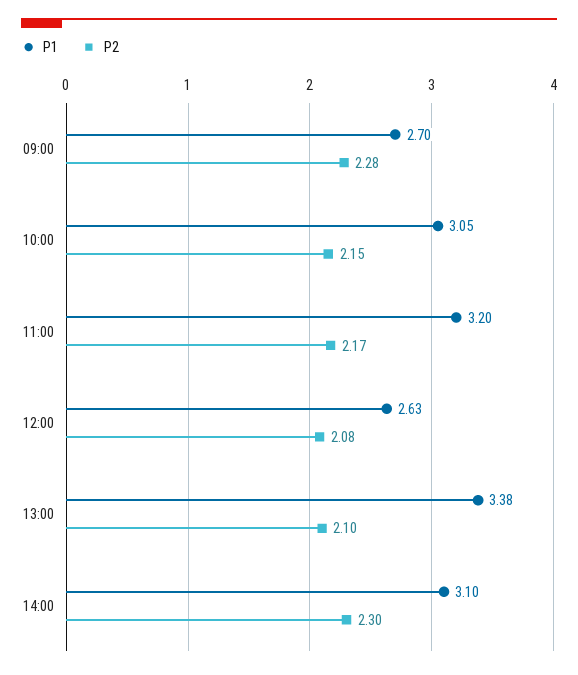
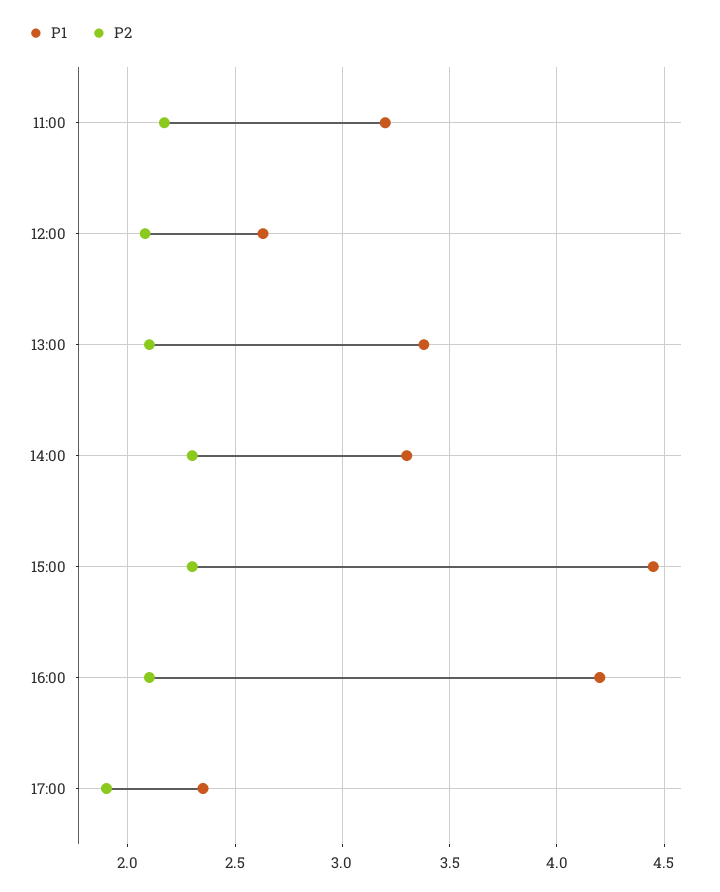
P1, 09:00: 2.7 -> none
P2, 09:00: 2.28 -> none
P1, 10:00: 3.05 -> none
P2, 10:00: 2.15 -> none
P1, 14:00: 3.1 -> 3.3
P1, 15:00: none -> 4.45
P2, 15:00: none -> 2.3
P1, 16:00: none -> 4.2
P2, 16:00: none -> 2.1
P1, 17:00: none -> 2.35
P2, 17:00: none -> 1.9

